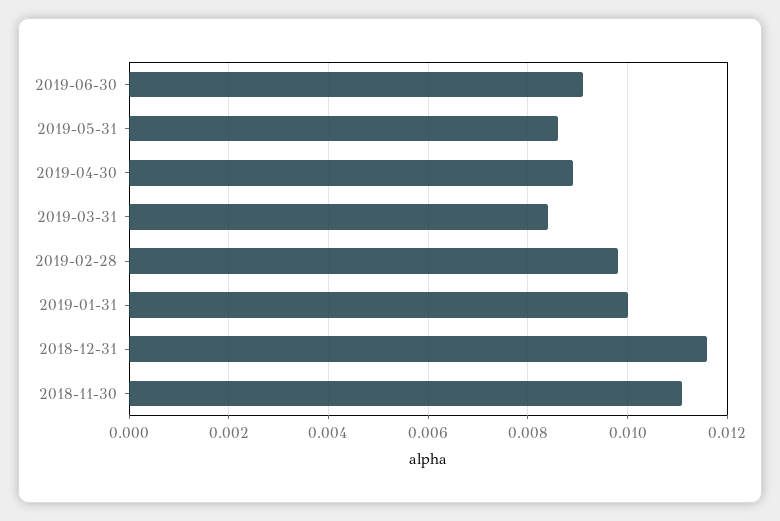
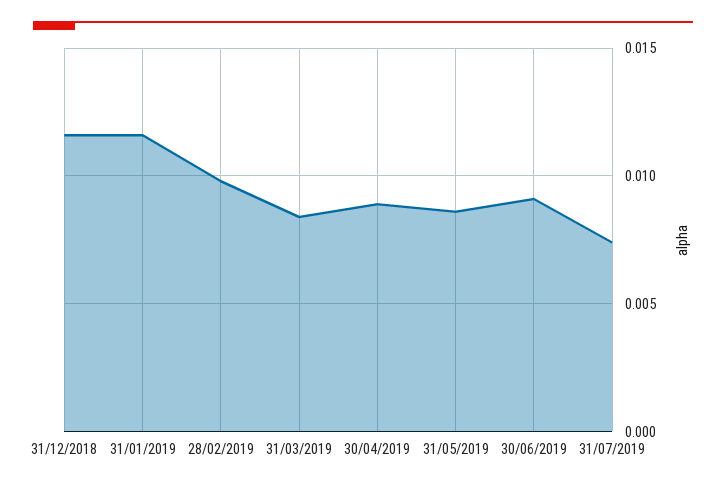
2019-01-31: 0.01 -> 0.0115
2018-11-30: 0.011 -> none
31/07/2019: none -> 0.0075

